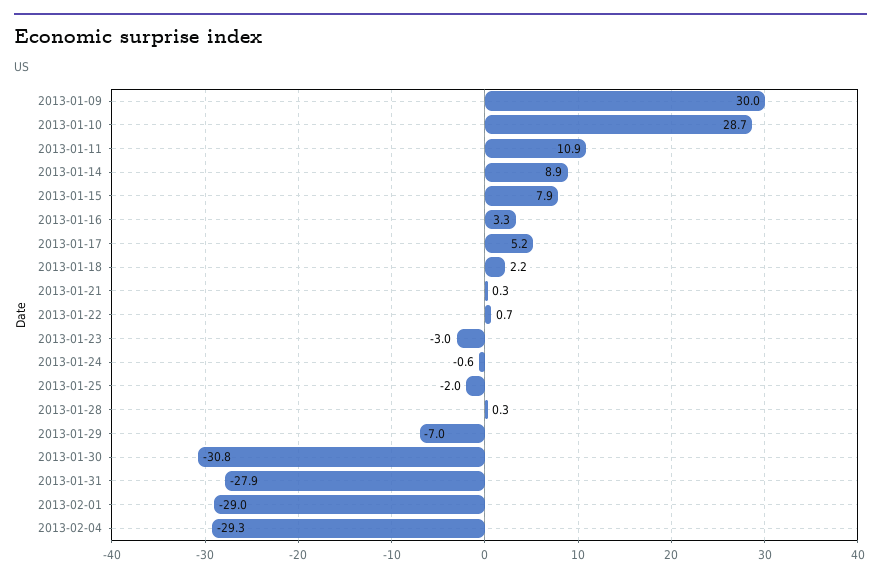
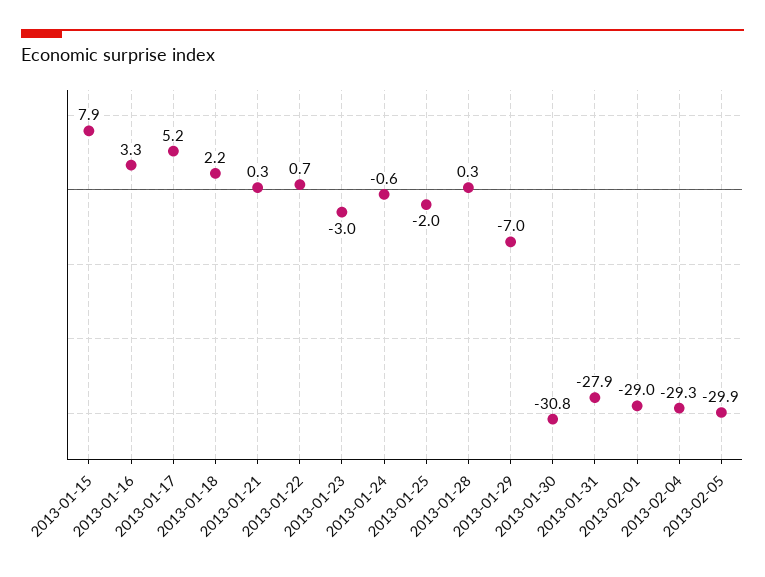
2013-01-09: 30 -> none
2013-01-10: 28.7 -> none
2013-01-11: 10.9 -> none
2013-01-14: 8.9 -> none
2013-02-05: none -> -29.9

